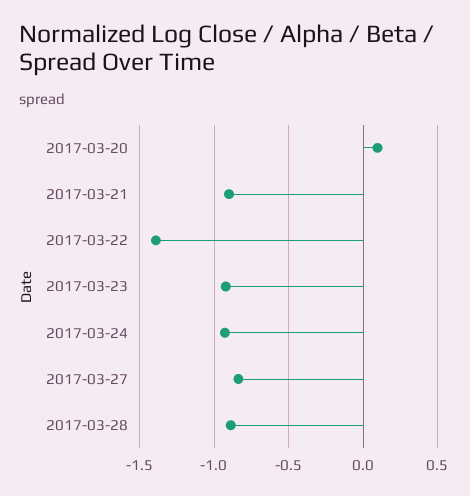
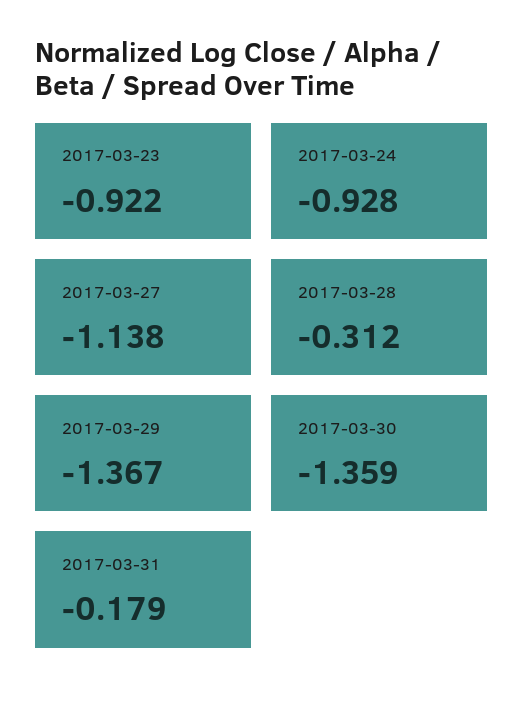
2017-03-20: 0.1 -> none
2017-03-21: -0.9 -> none
2017-03-22: -1.4 -> none
2017-03-27: -0.85 -> -1.138
2017-03-28: -0.9 -> -0.312
2017-03-29: none -> -1.367
2017-03-30: none -> -1.359
2017-03-31: none -> -0.179

